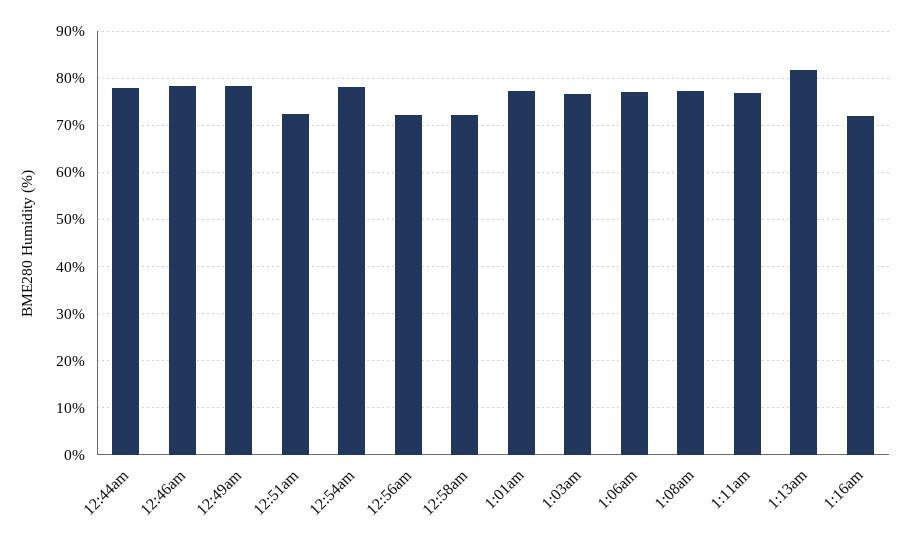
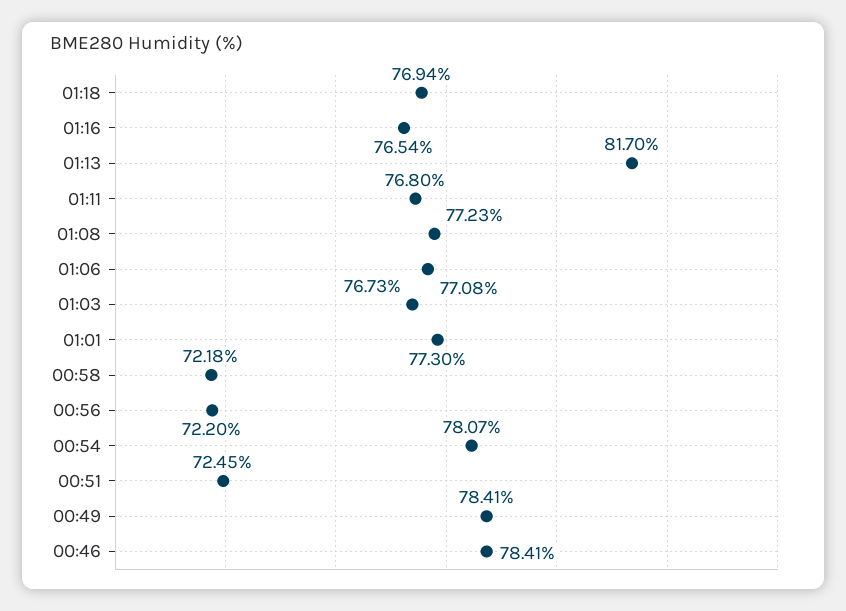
12:44am: 78 -> none
1:16am: 72 -> 76.54
01:18: none -> 76.94

